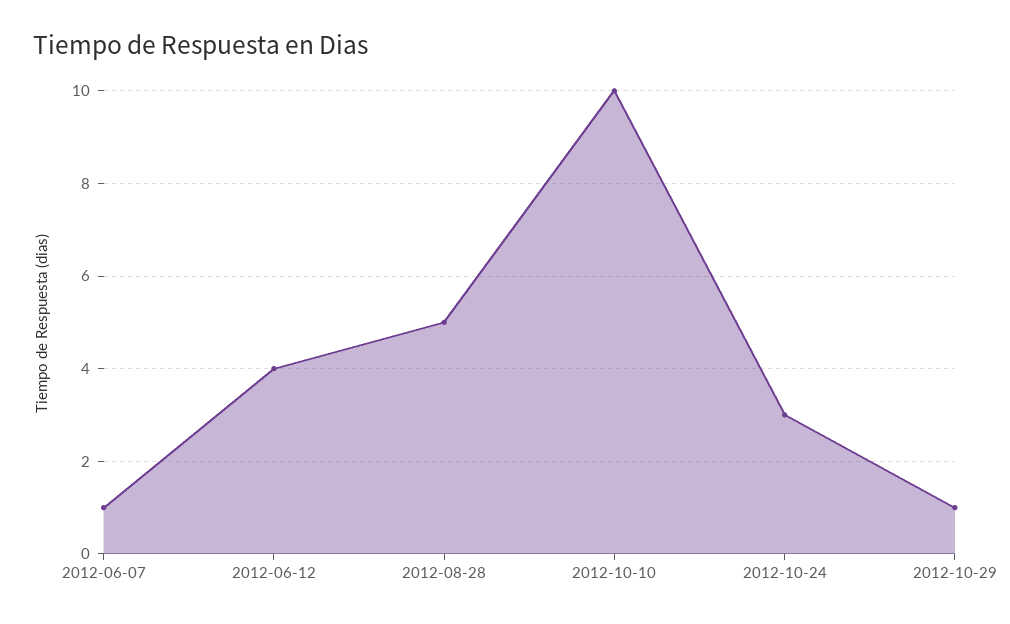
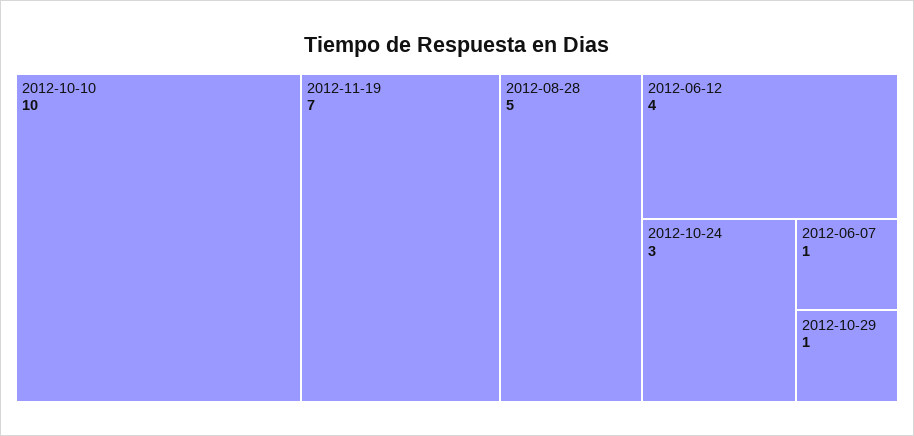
2012-11-19: none -> 7

